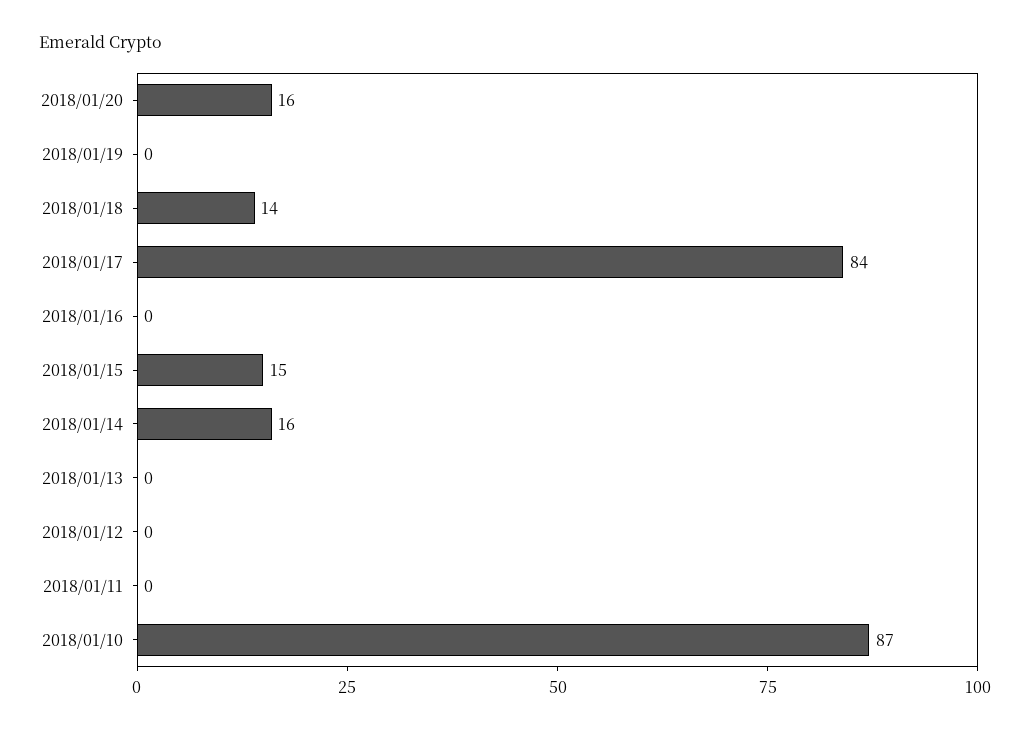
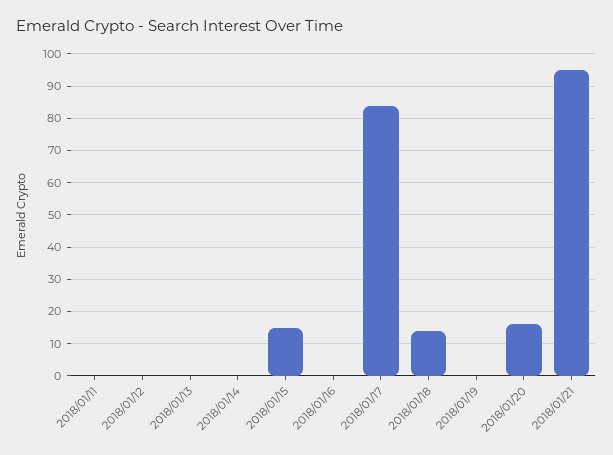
2018/01/14: 16 -> 0
2018/01/10: 87 -> none
2018/01/21: none -> 95

